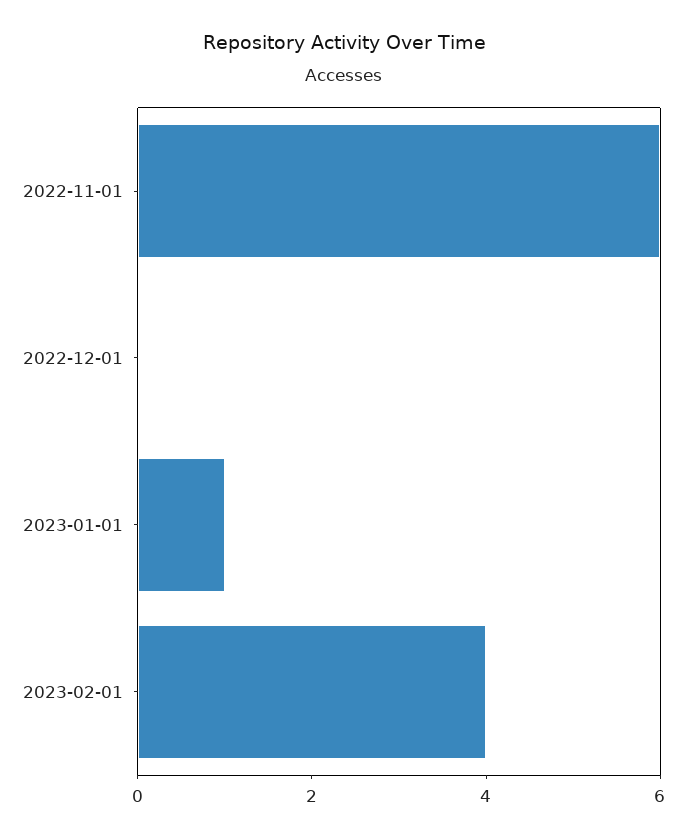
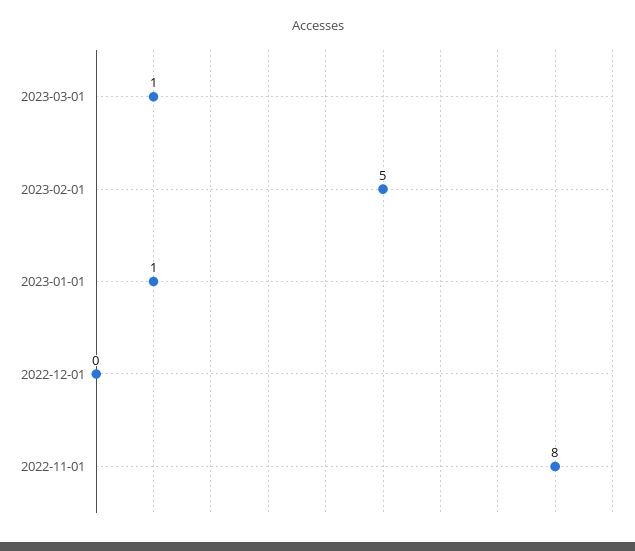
2022-11-01: 6 -> 8
2023-02-01: 4 -> 5
2023-03-01: none -> 1

